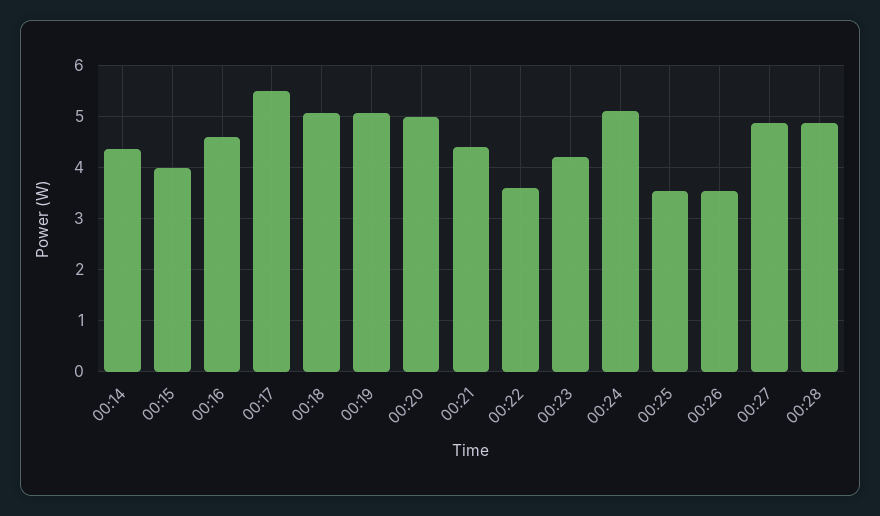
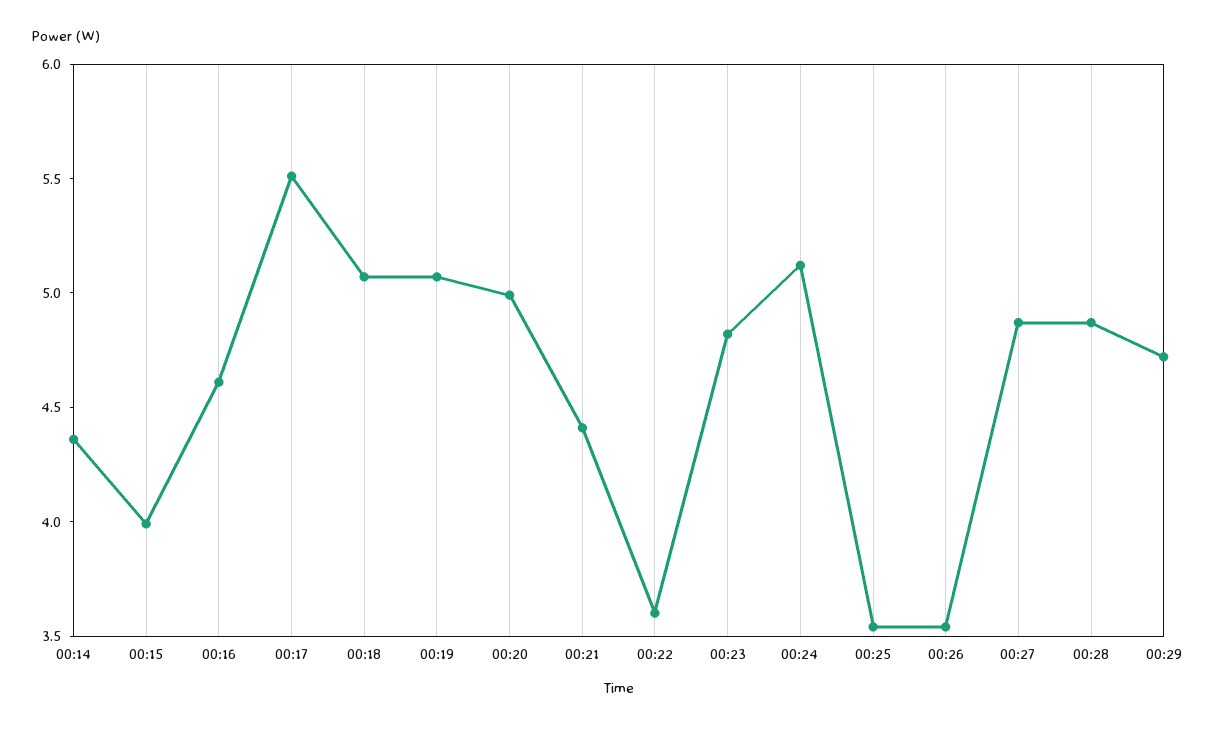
00:23: 4.2 -> 4.8
00:29: none -> 4.7

